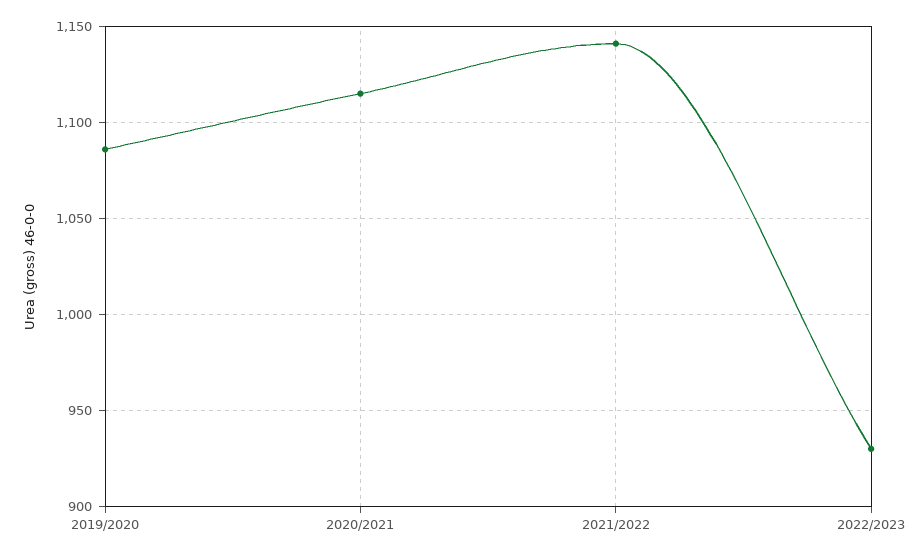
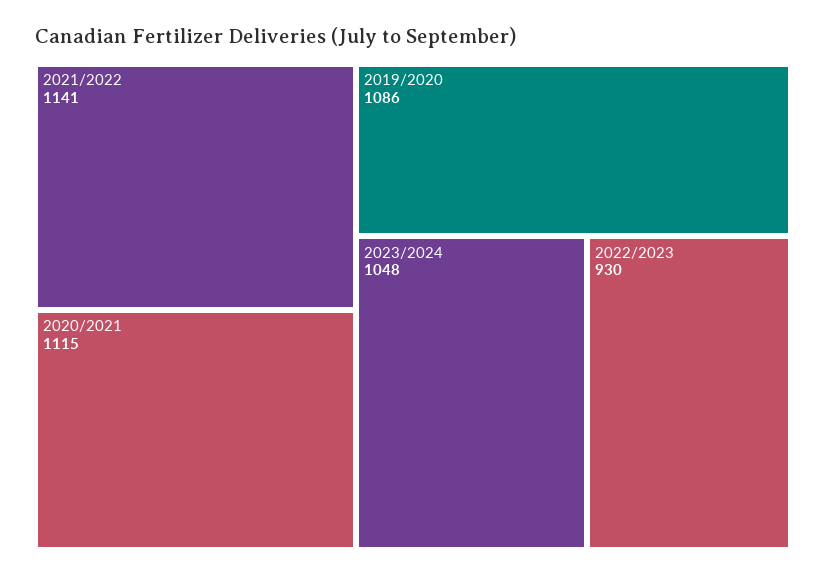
2023/2024: none -> 1048

